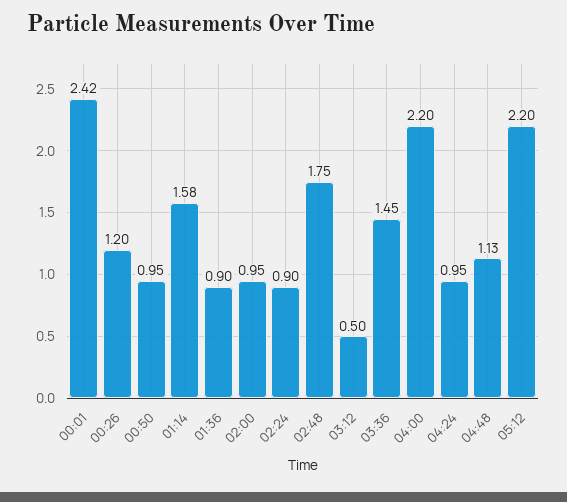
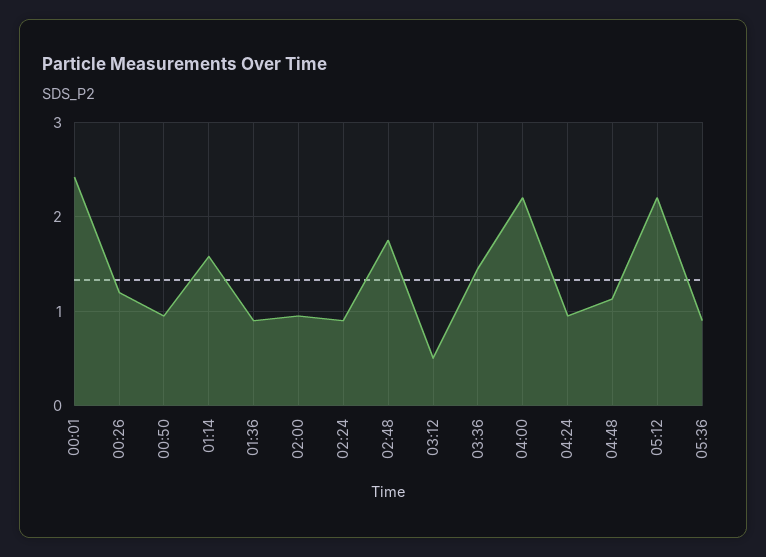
05:36: none -> 0.9

